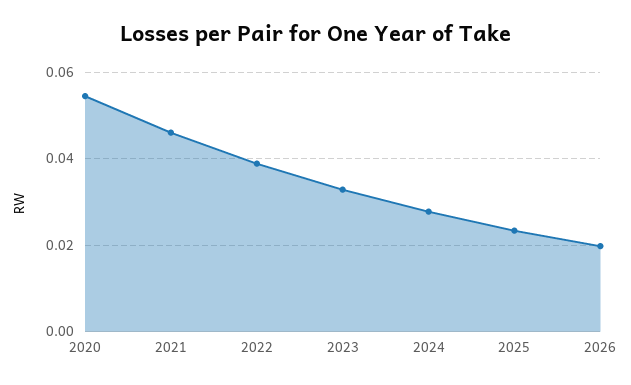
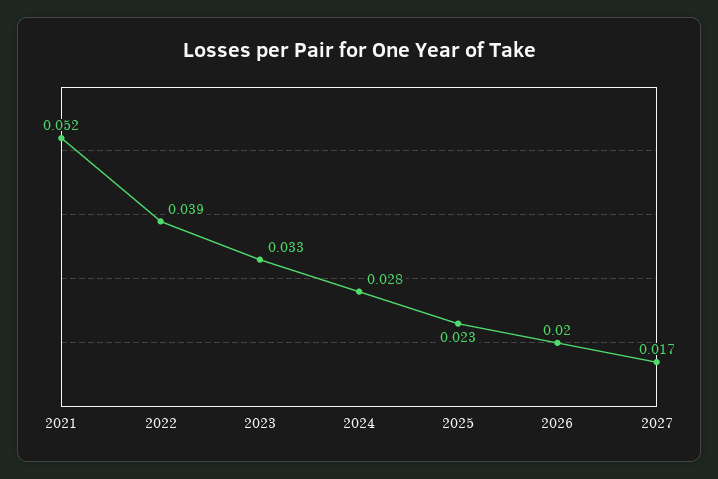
2020: 0.054 -> none
2021: 0.046 -> 0.052
2027: none -> 0.017

